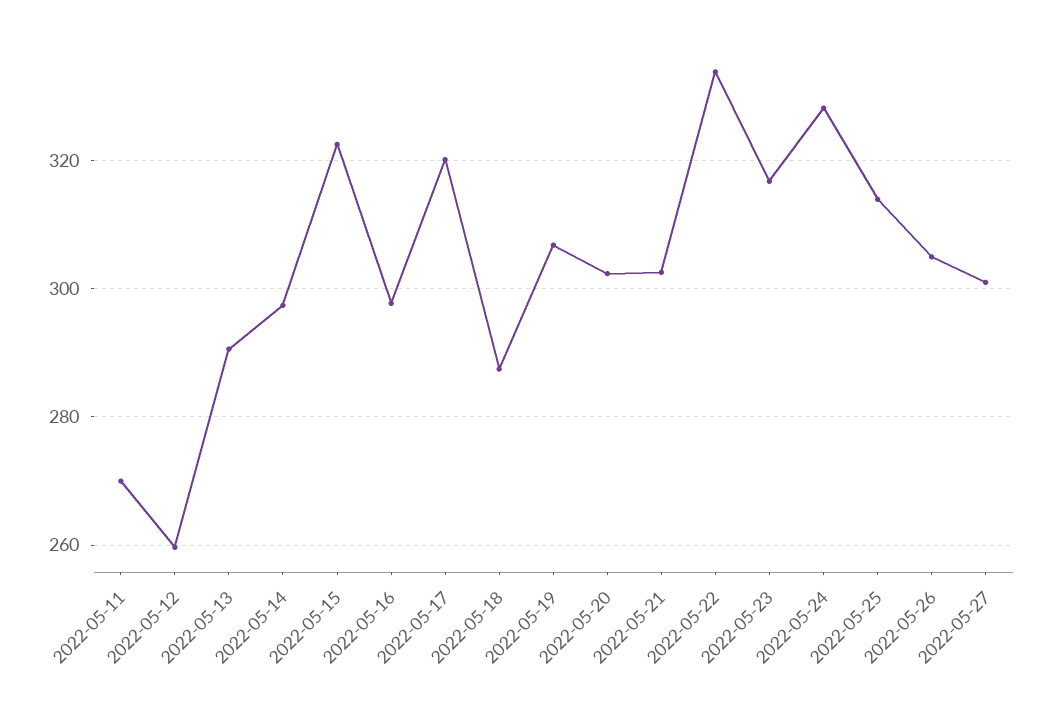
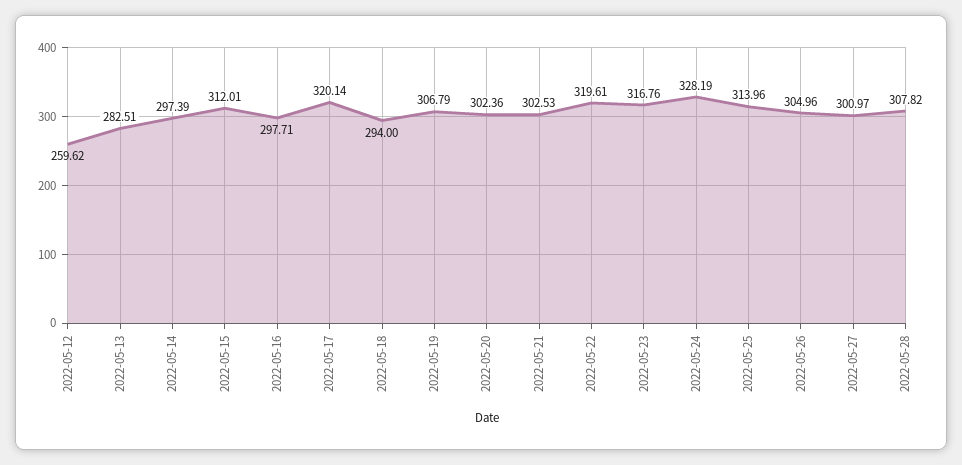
2022-05-11: 270 -> none
2022-05-13: 290 -> 282.51
2022-05-15: 322 -> 312.01
2022-05-18: 288 -> 294
2022-05-22: 334 -> 319.61
2022-05-28: none -> 307.82

